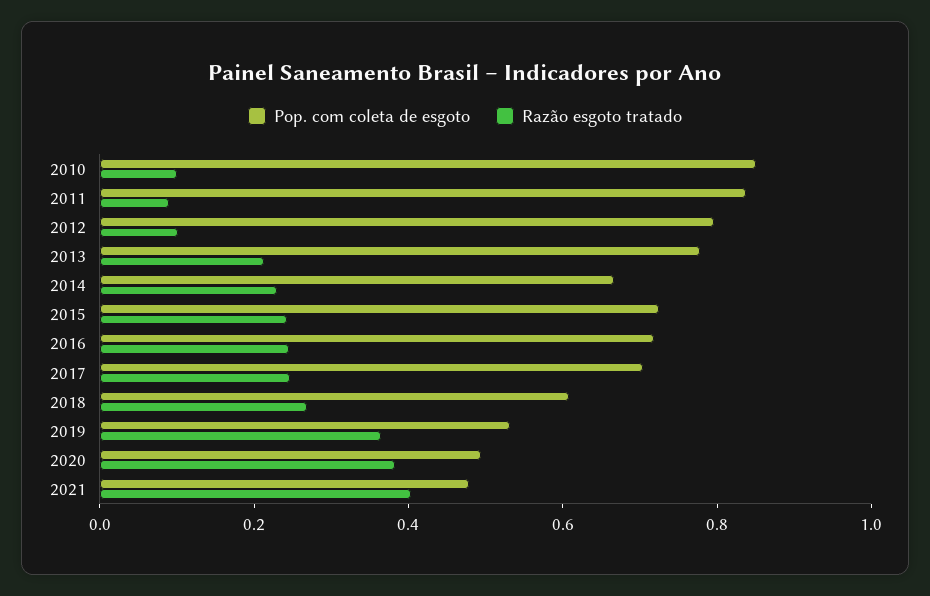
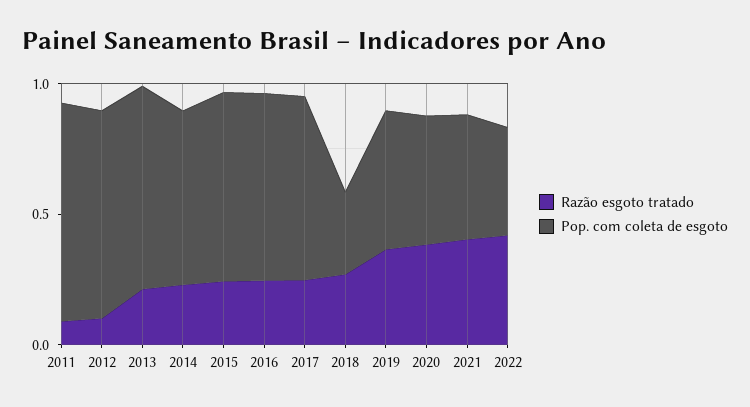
Pop. com coleta de esgoto, 2010: 0.85 -> none
Razão esgoto tratado, 2010: 0.1 -> none
Pop. com coleta de esgoto, 2018: 0.6 -> 0.3
Razão esgoto tratado, 2022: none -> 0.4
Pop. com coleta de esgoto, 2022: none -> 0.4

